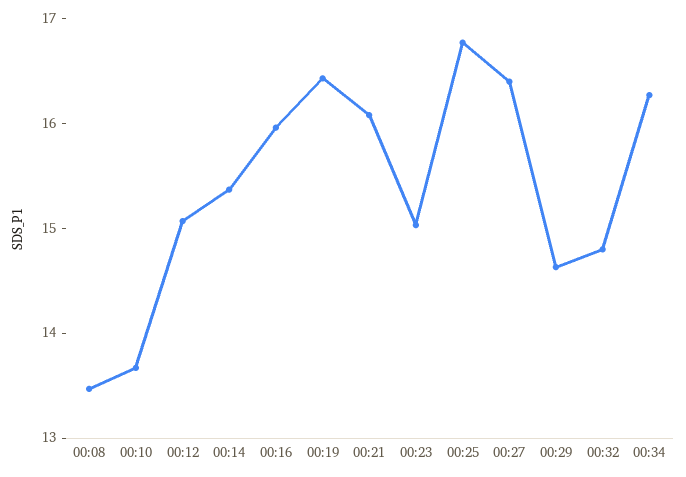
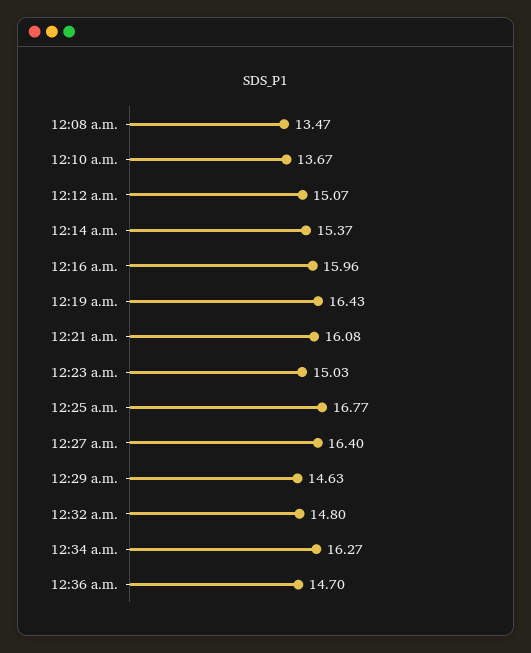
12:36 a.m.: none -> 14.7

